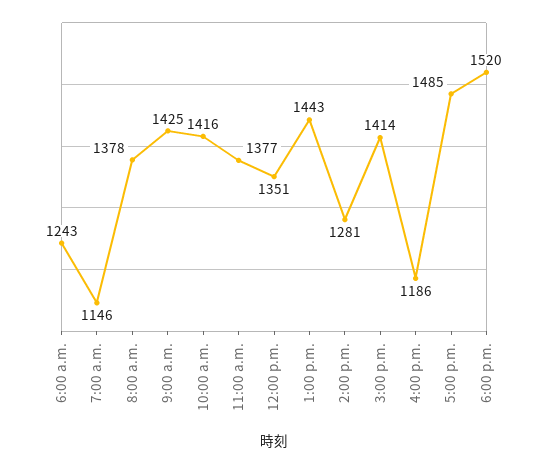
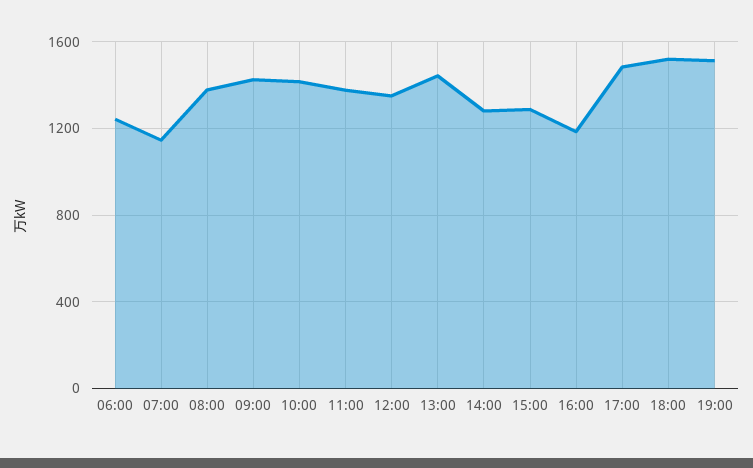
3:00 p.m.: 1414 -> 1300
19:00: none -> 1500

